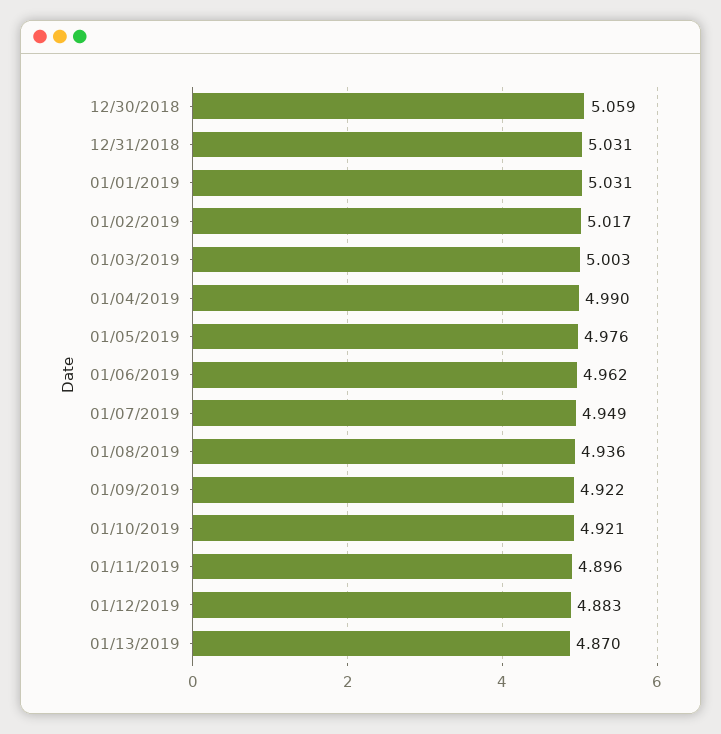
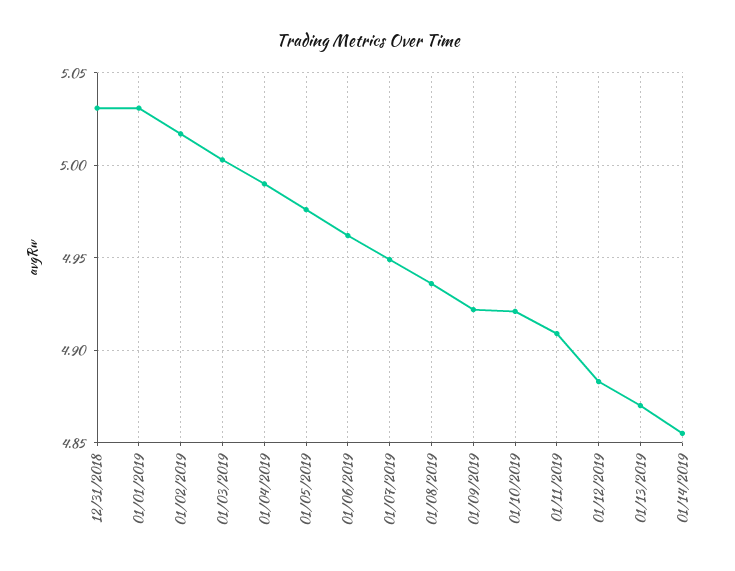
12/30/2018: 5.059 -> none
01/11/2019: 4.896 -> 4.91
01/14/2019: none -> 4.855

